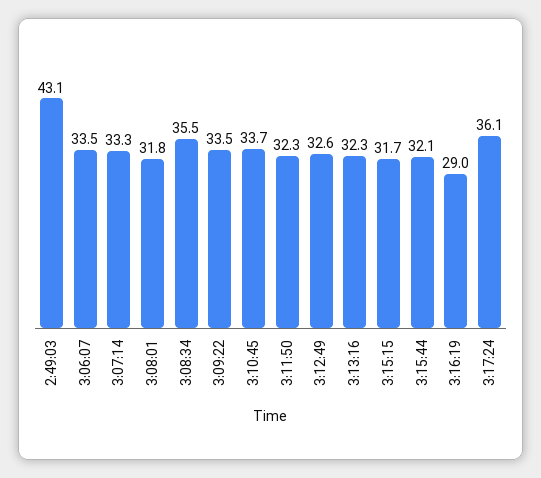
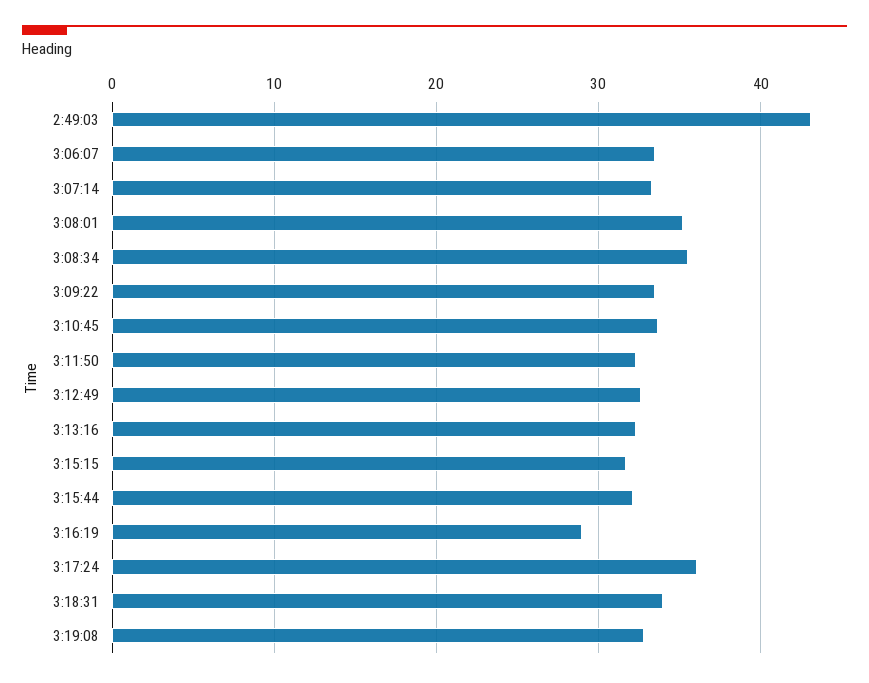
3:08:01: 31.8 -> 35
3:18:31: none -> 34
3:19:08: none -> 33

